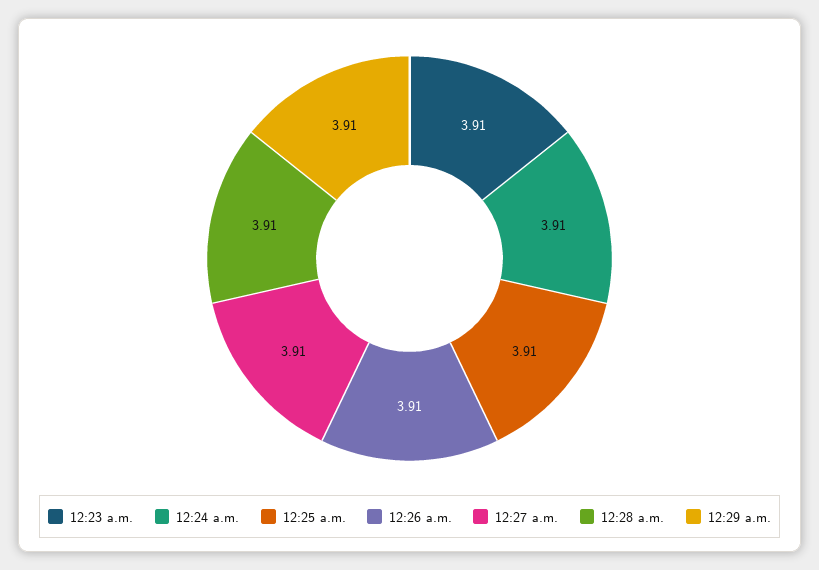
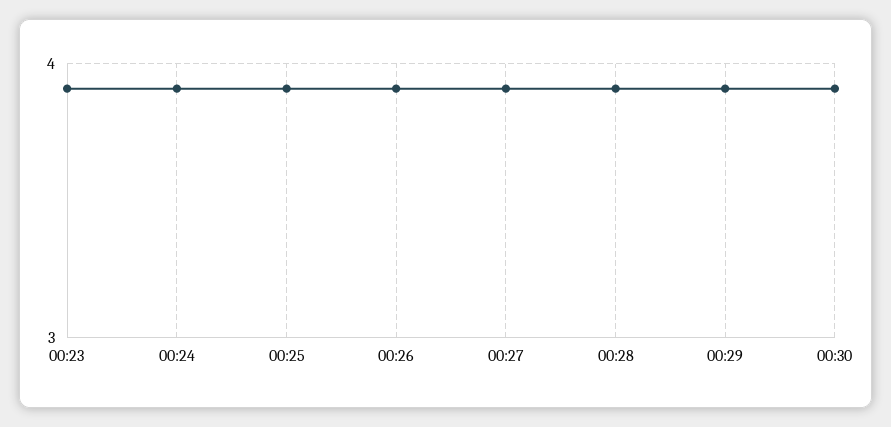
00:30: none -> 3.9

